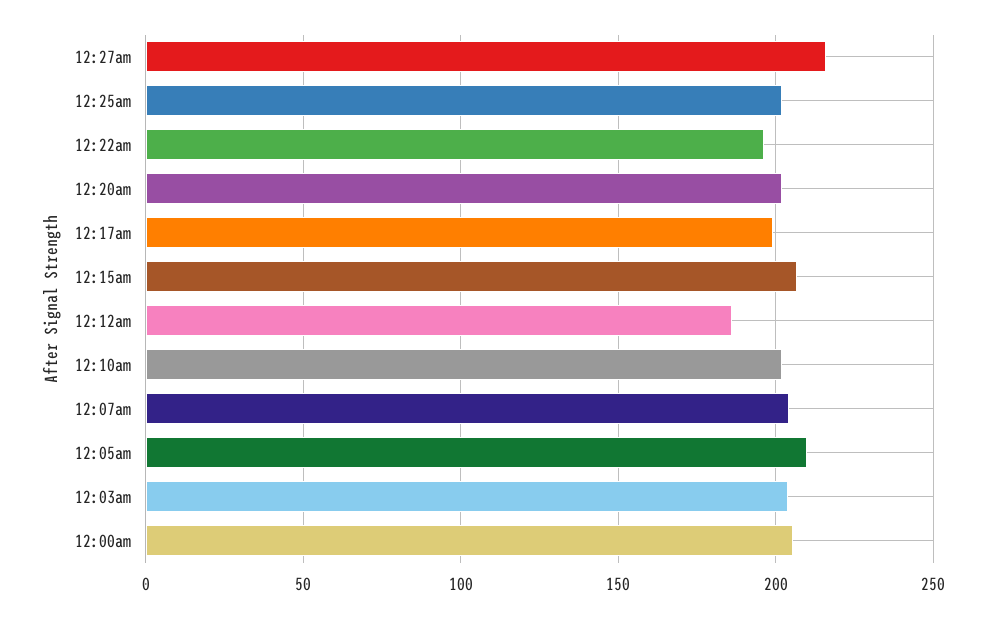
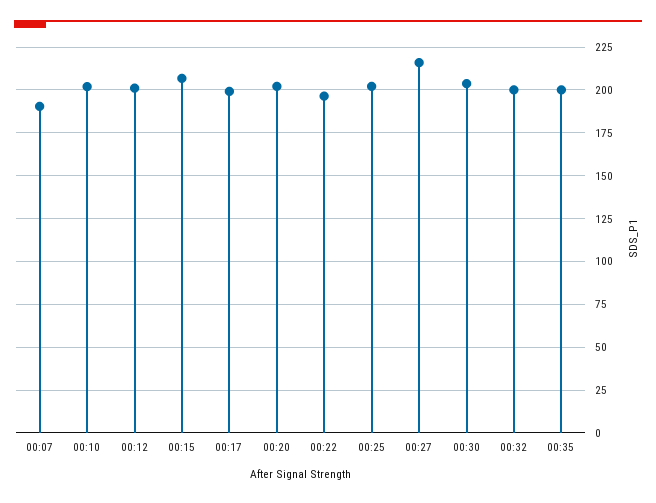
12:12am: 185 -> 200
12:07am: 205 -> 190
12:05am: 210 -> none
12:03am: 205 -> none
12:00am: 205 -> none
00:30: none -> 205
00:32: none -> 200
00:35: none -> 200

